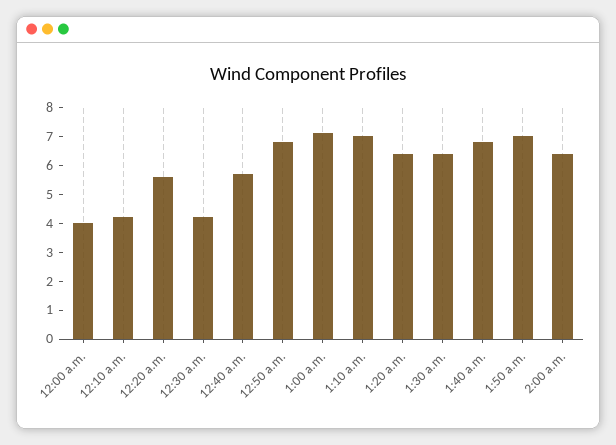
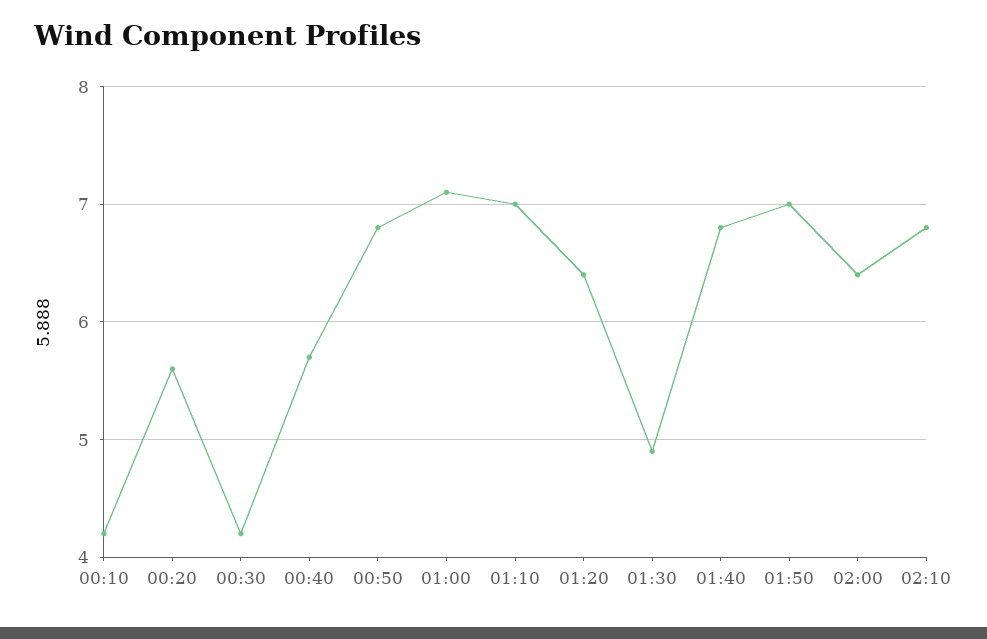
12:00 a.m.: 4 -> none
1:30 a.m.: 6.5 -> 4.9
02:10: none -> 6.8

